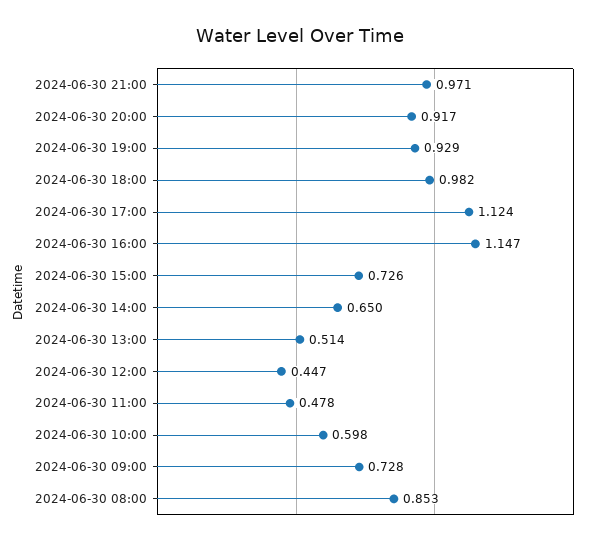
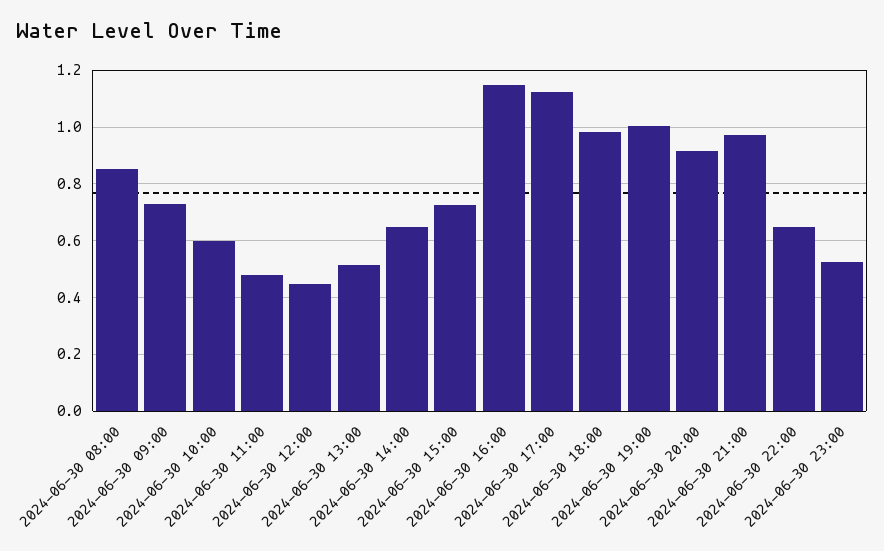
2024-06-30 19:00: 0.929 -> 1
2024-06-30 22:00: none -> 0.65
2024-06-30 23:00: none -> 0.525

